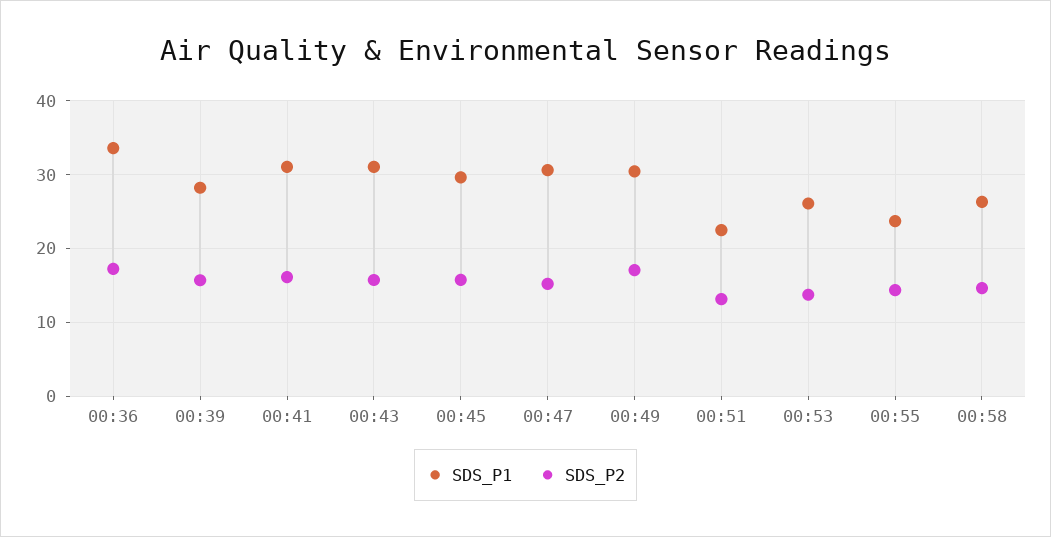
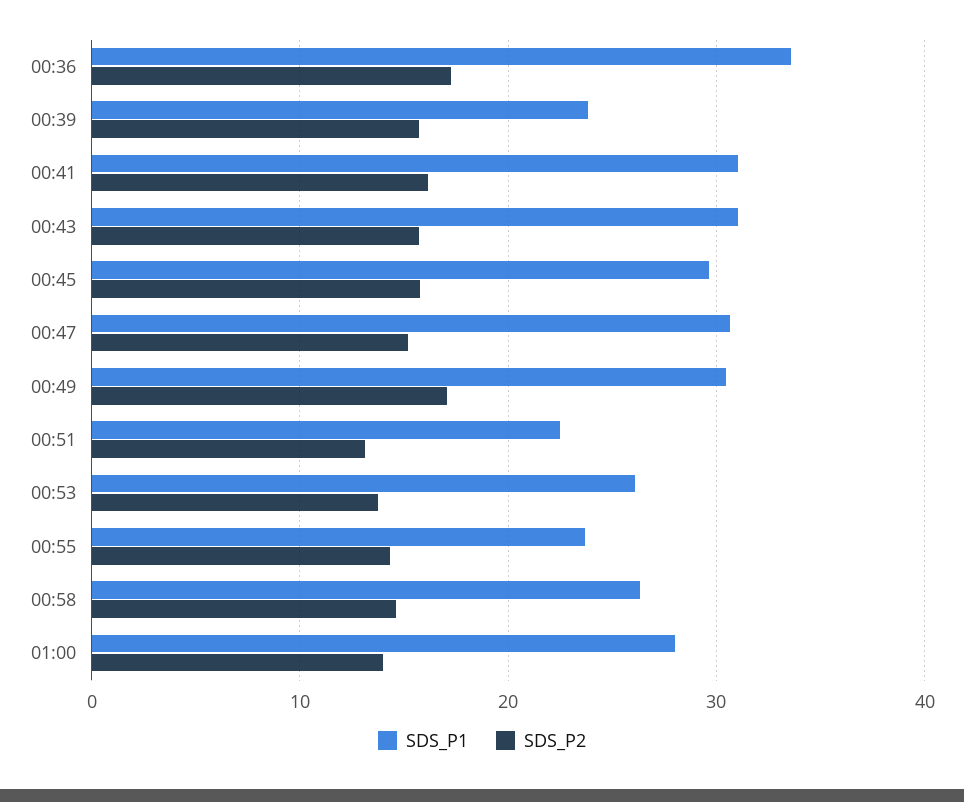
SDS_P1, 00:39: 28 -> 24
SDS_P1, 01:00: none -> 28
SDS_P2, 01:00: none -> 14

